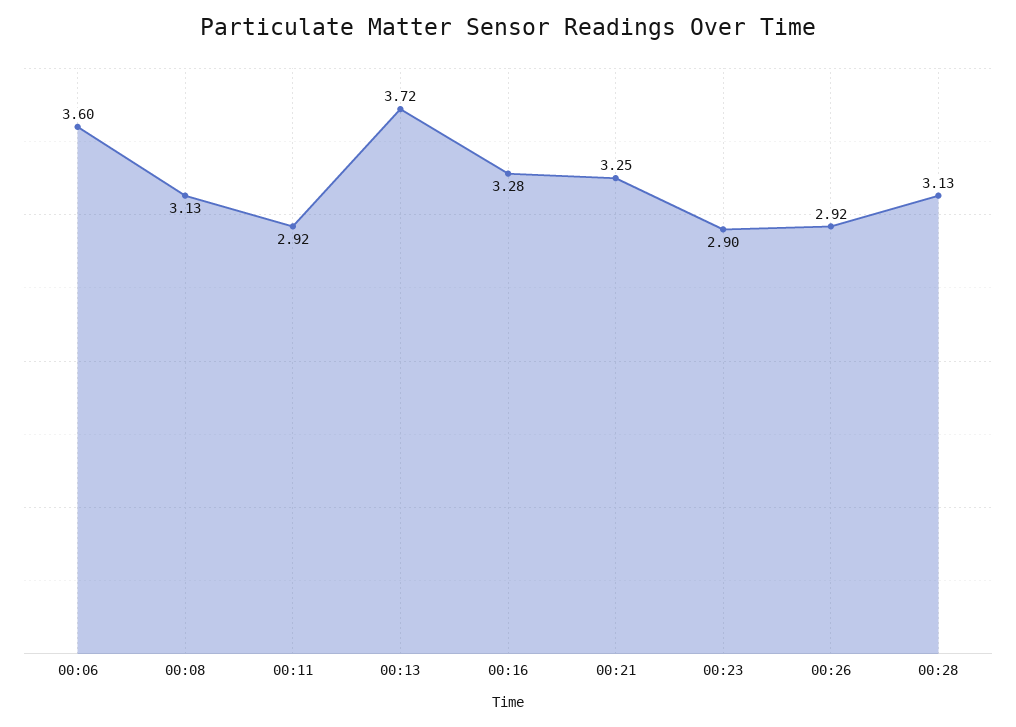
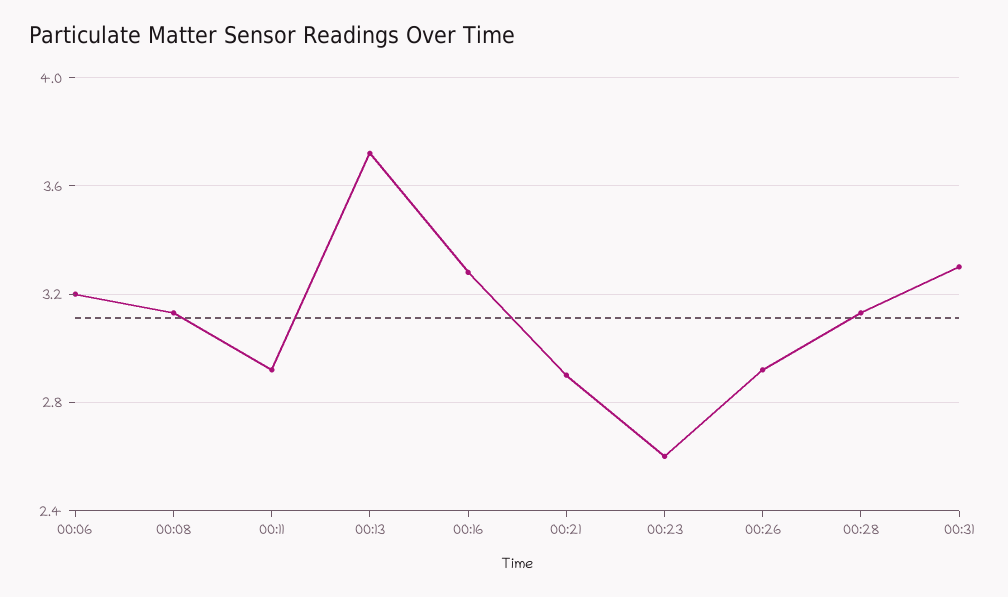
00:06: 3.6 -> 3.2
00:21: 3.25 -> 2.9
00:23: 2.9 -> 2.6
00:31: none -> 3.3

